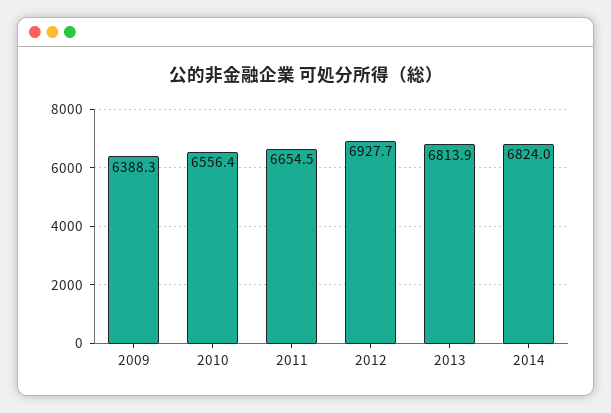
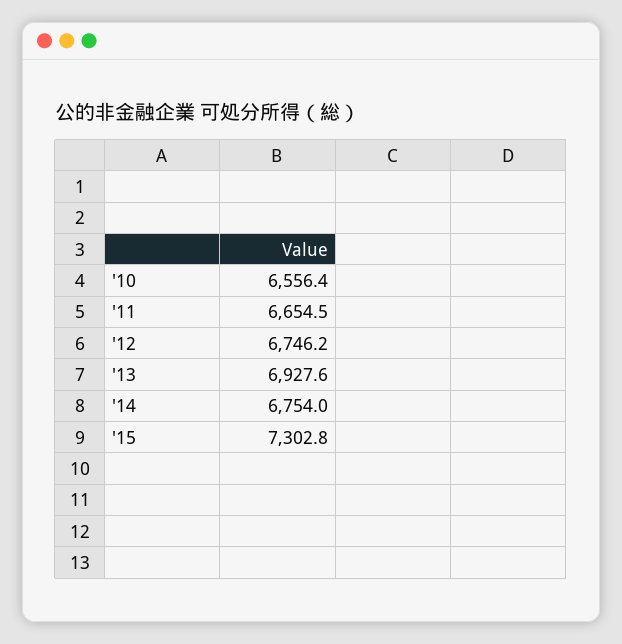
2009: 6388.3 -> none
2012: 6927.7 -> 6746.2
2013: 6813.9 -> 6927.6
2014: 6824 -> 6754
'15: none -> 7302.8

